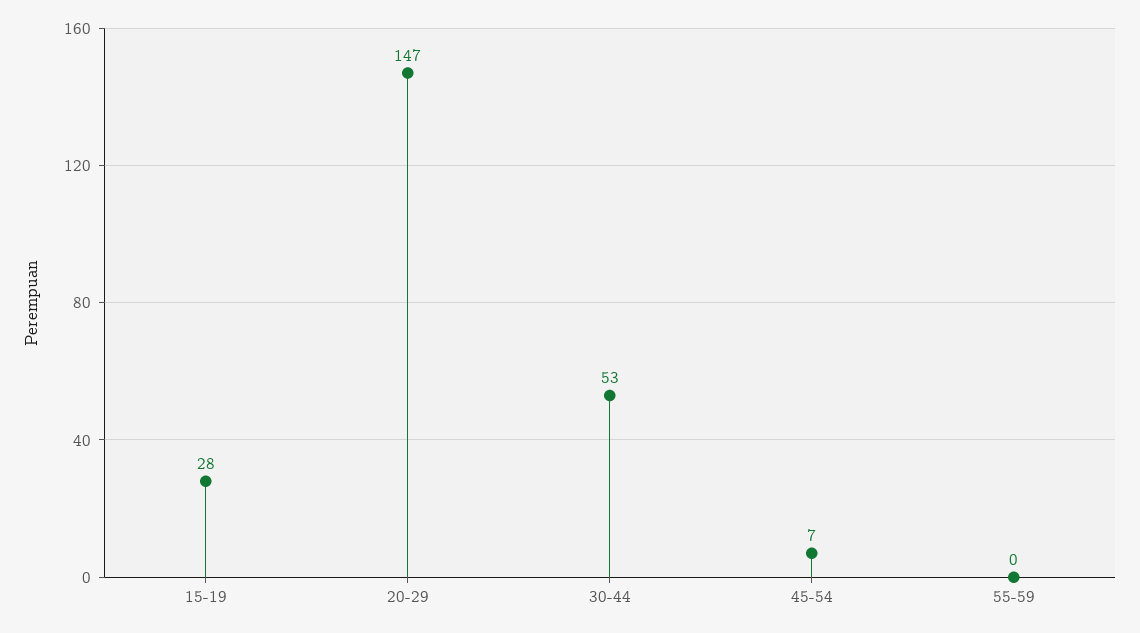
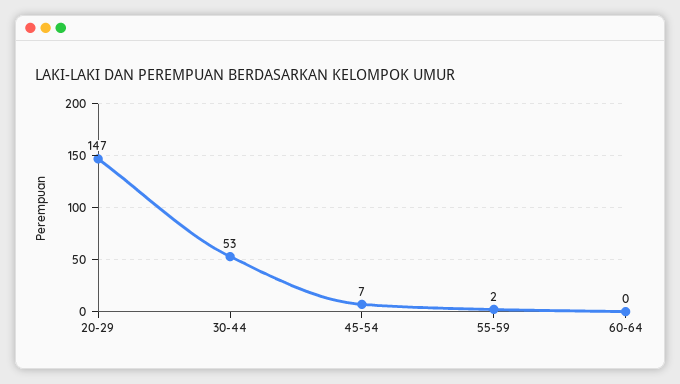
15-19: 28 -> none
55-59: 0 -> 2
60-64: none -> 0

